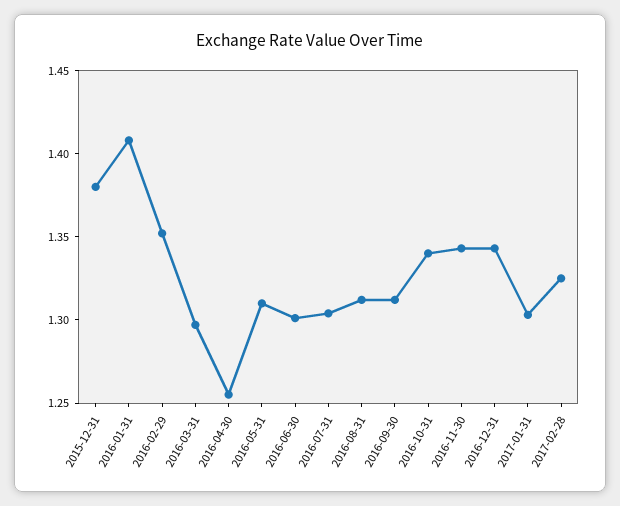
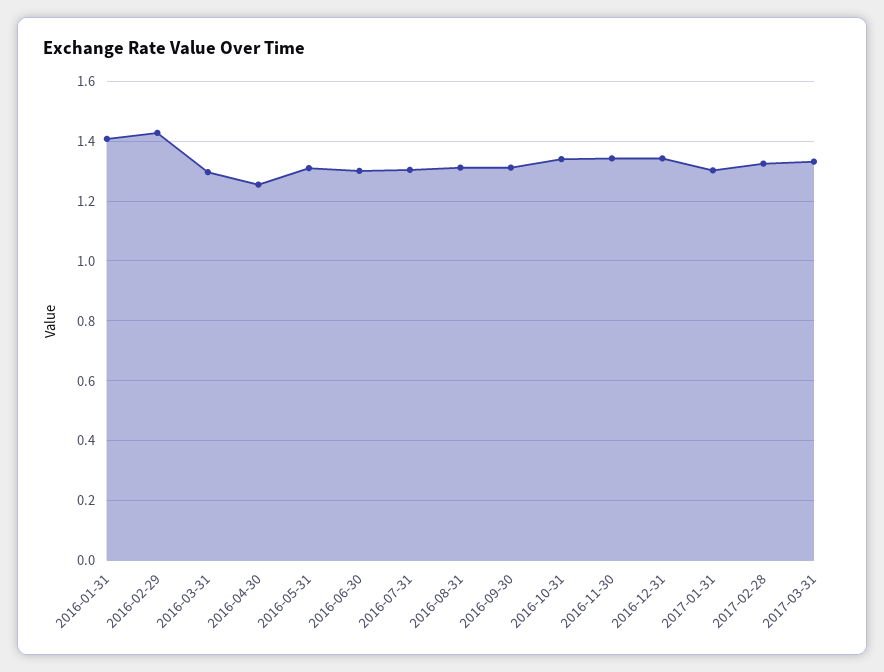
2015-12-31: 1.38 -> none
2016-02-29: 1.35 -> 1.425
2017-03-31: none -> 1.325

